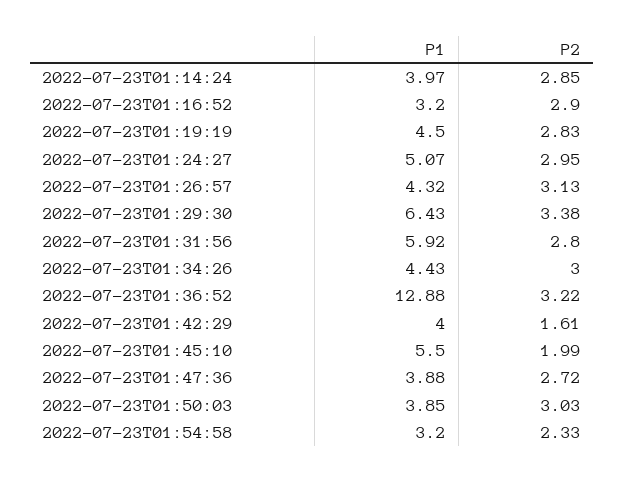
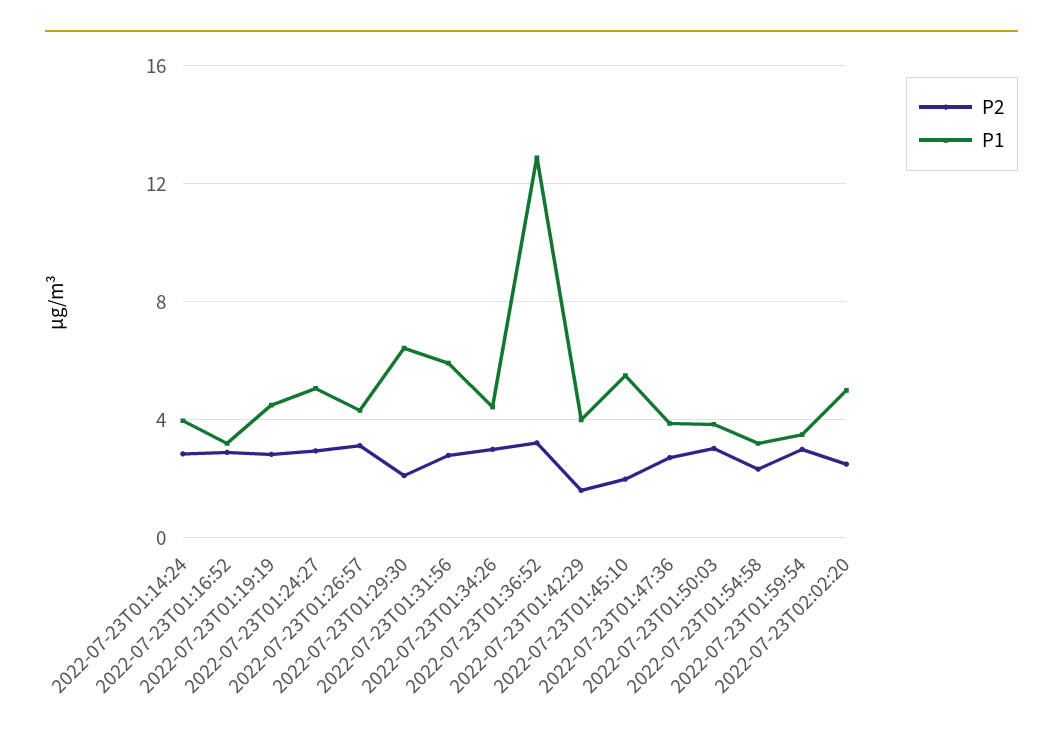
P2, 2022-07-23T01:29:30: 3.38 -> 2
P2, 2022-07-23T01:59:54: none -> 3
P1, 2022-07-23T01:59:54: none -> 3.5
P2, 2022-07-23T02:02:20: none -> 2.5
P1, 2022-07-23T02:02:20: none -> 5

